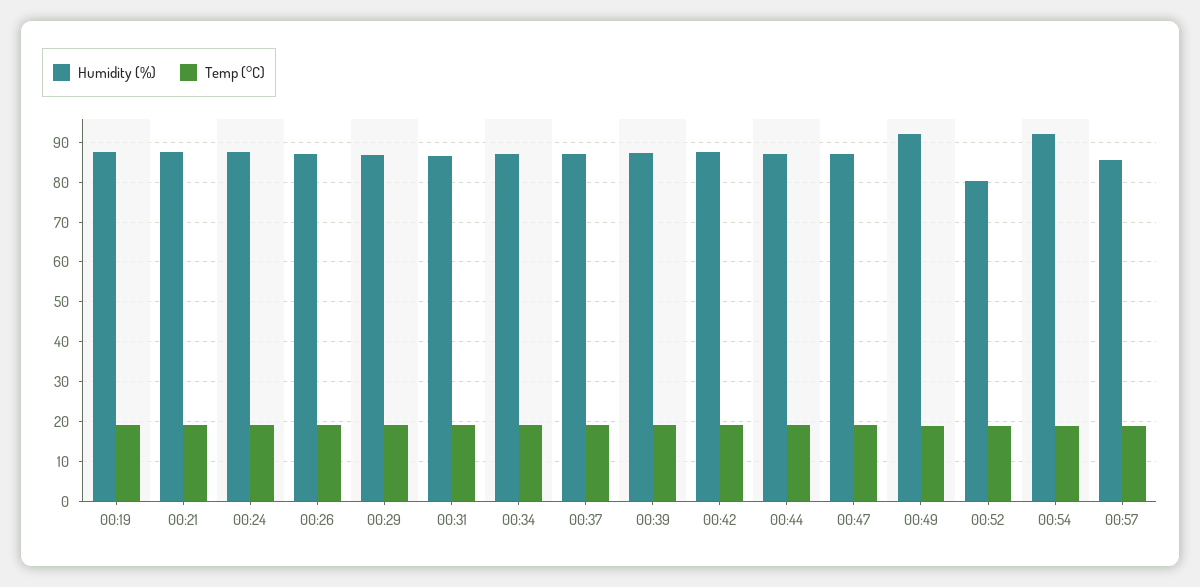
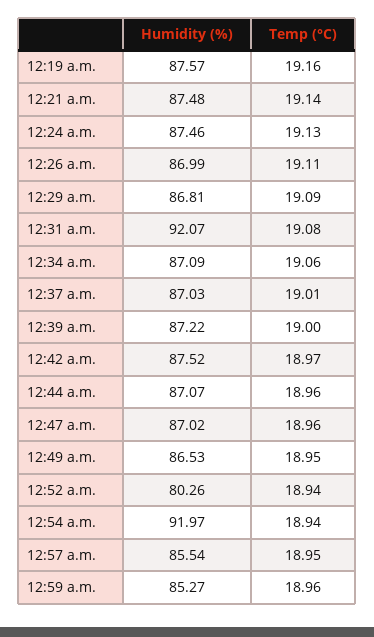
Humidity (%), 00:31: 86 -> 92.07
Humidity (%), 00:49: 92 -> 86.53
Humidity (%), 12:59 a.m.: none -> 85.27
Temp (°C), 12:59 a.m.: none -> 18.96

